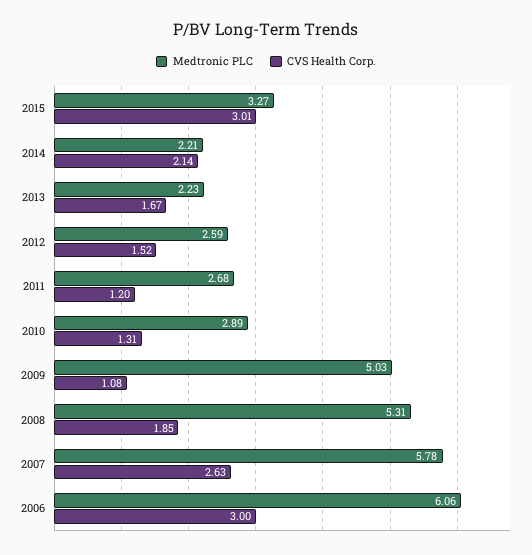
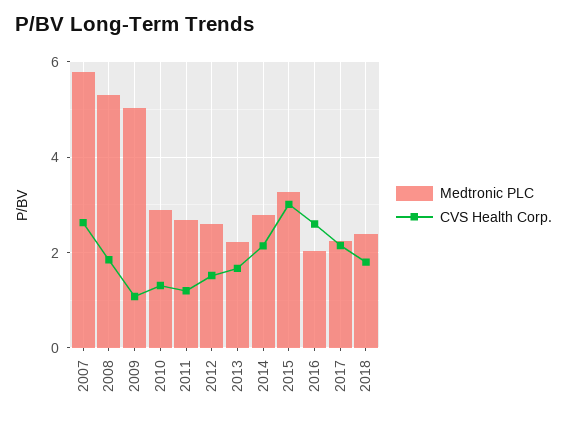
Medtronic PLC, 2014: 2.21 -> 2.8
Medtronic PLC, 2006: 6.06 -> none
CVS Health Corp., 2006: 3 -> none
Medtronic PLC, 2016: none -> 2
CVS Health Corp., 2016: none -> 2.6
Medtronic PLC, 2017: none -> 2.2
CVS Health Corp., 2017: none -> 2.2
Medtronic PLC, 2018: none -> 2.4
CVS Health Corp., 2018: none -> 1.8

